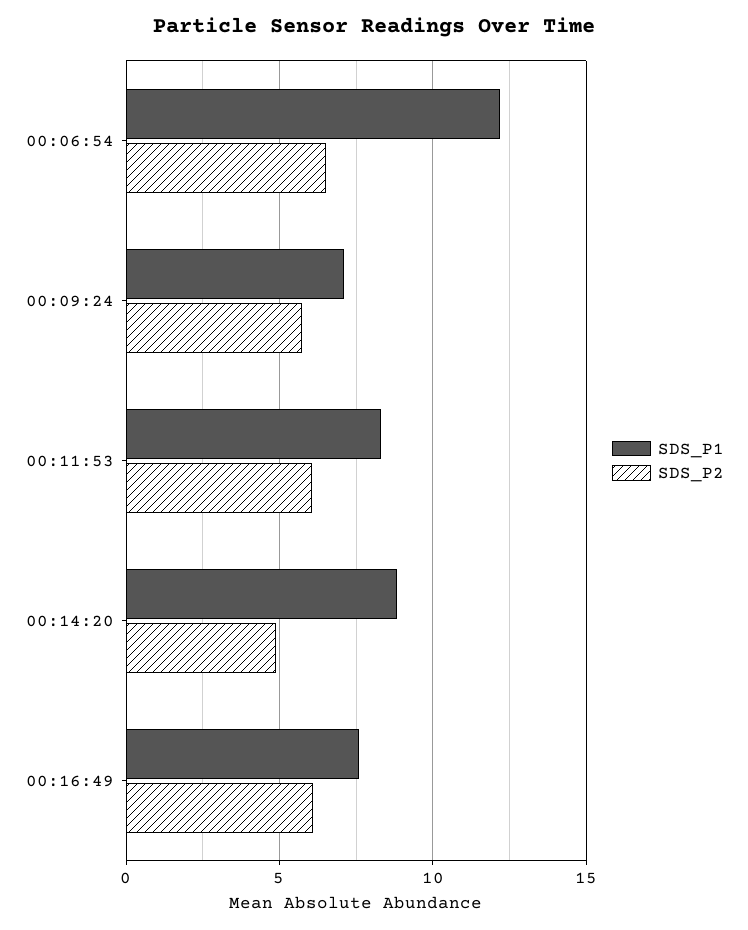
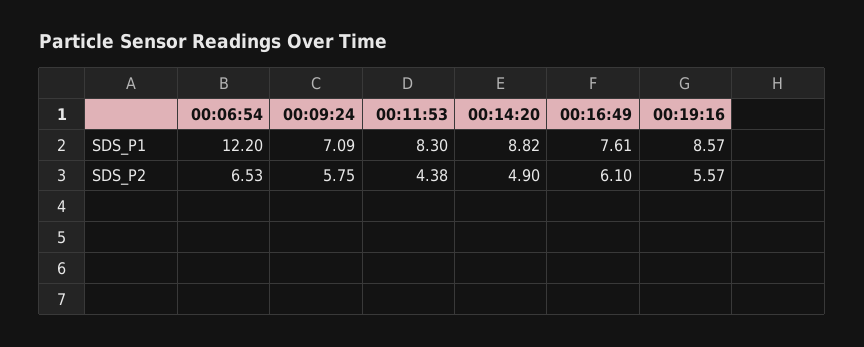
SDS_P2, 00:11:53: 6 -> 4.38
SDS_P1, 00:19:16: none -> 8.57
SDS_P2, 00:19:16: none -> 5.57

